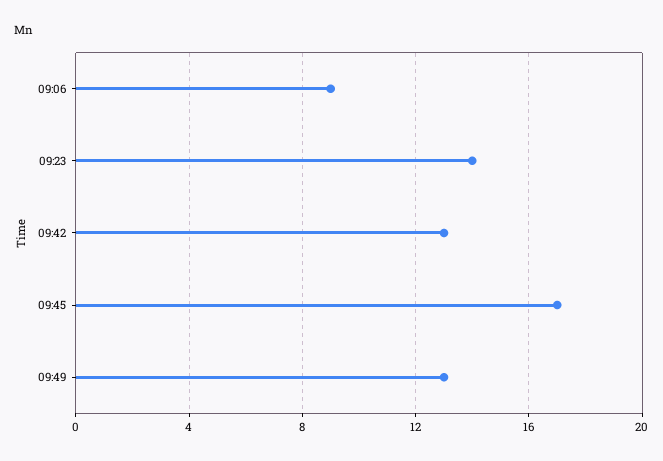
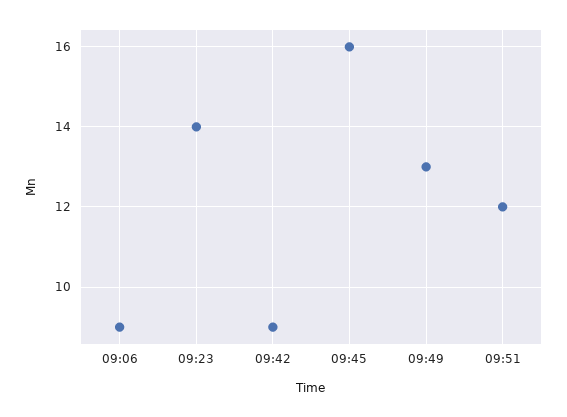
09:42: 13 -> 9
09:45: 17 -> 16
09:51: none -> 12

